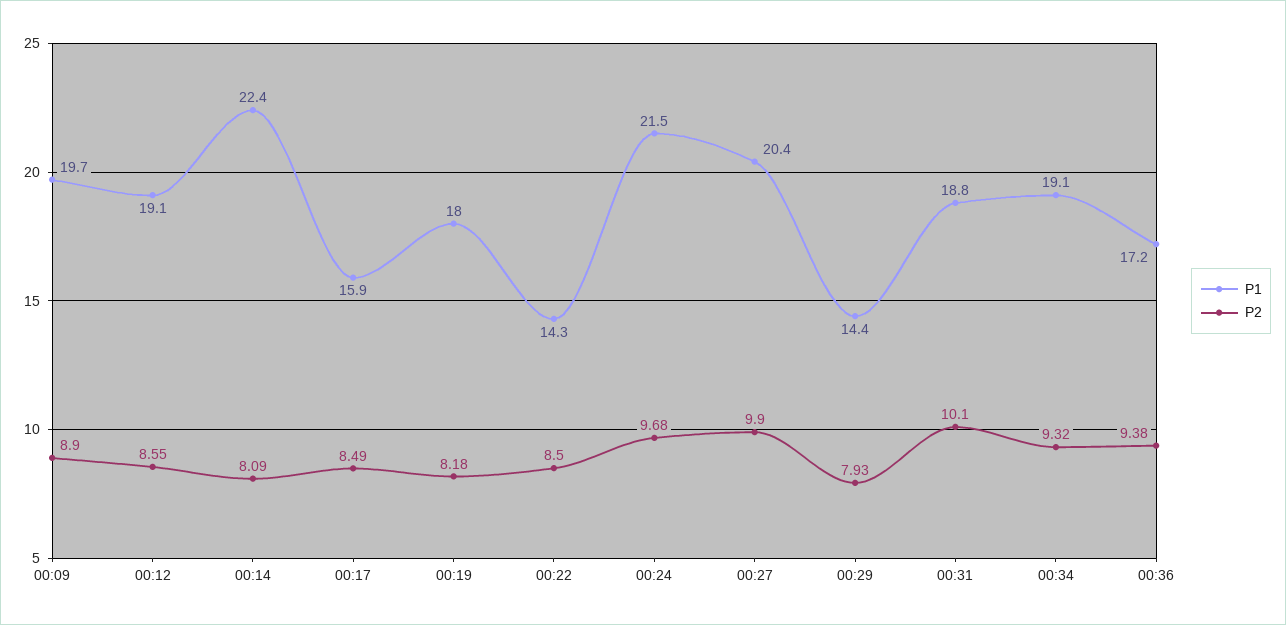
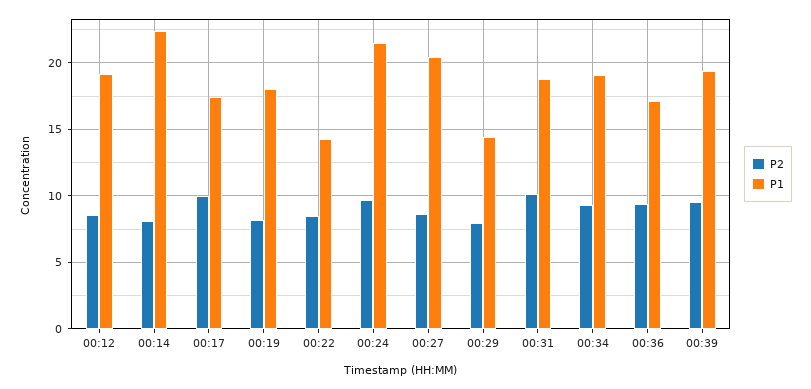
P1, 00:09: 19.7 -> none
P2, 00:09: 8.9 -> none
P1, 00:17: 15.9 -> 17.5
P2, 00:17: 8.49 -> 10
P2, 00:27: 9.9 -> 8.5
P2, 00:39: none -> 9.5
P1, 00:39: none -> 19.5

